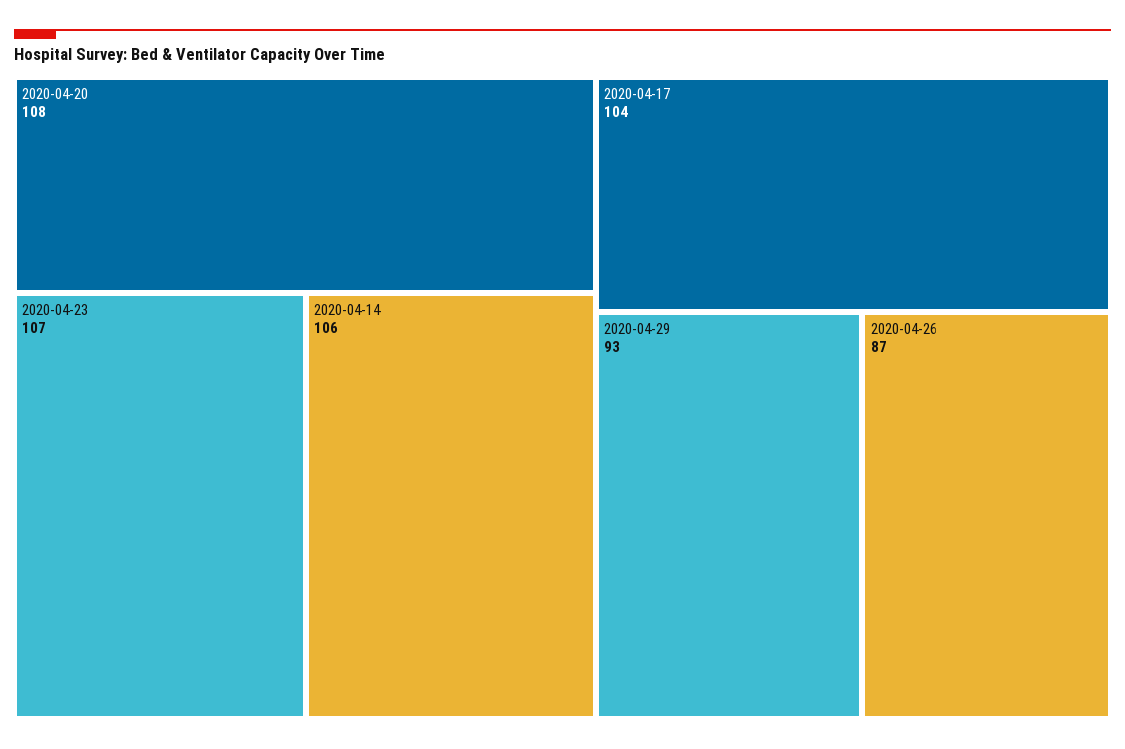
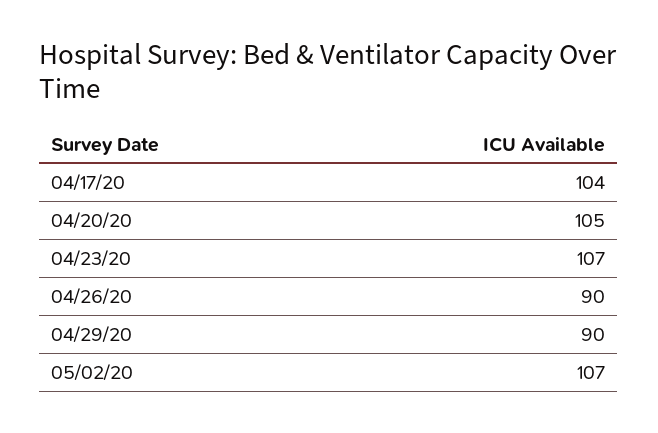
2020-04-20: 108 -> 105
2020-04-14: 106 -> none
2020-04-29: 93 -> 90
2020-04-26: 87 -> 90
05/02/20: none -> 107

